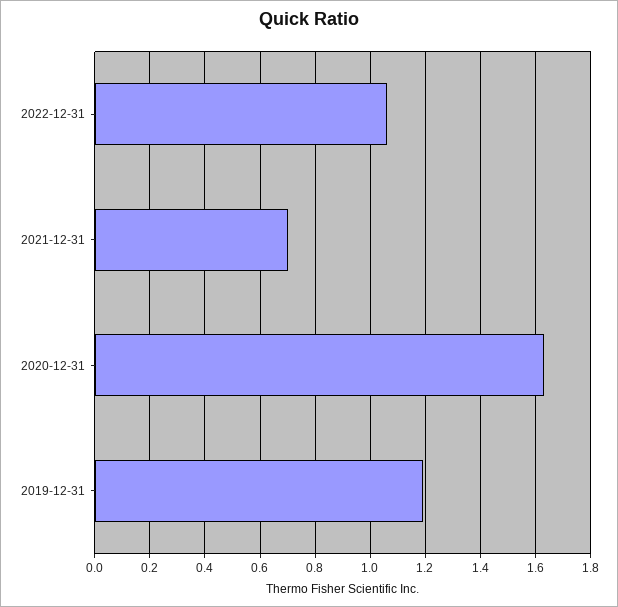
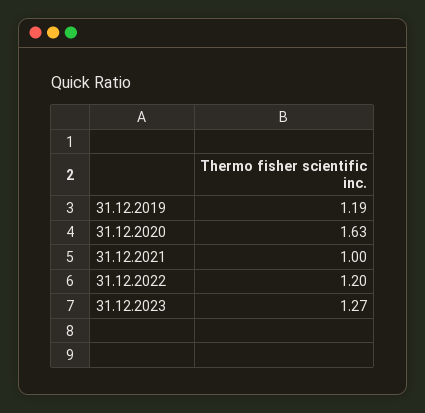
2022-12-31: 1.05 -> 1.2
2021-12-31: 0.7 -> 1
31.12.2023: none -> 1.27

